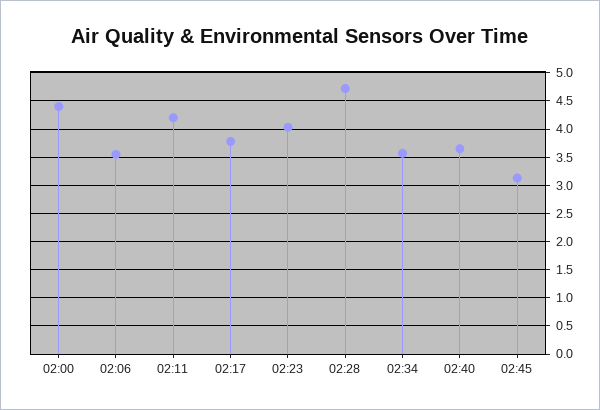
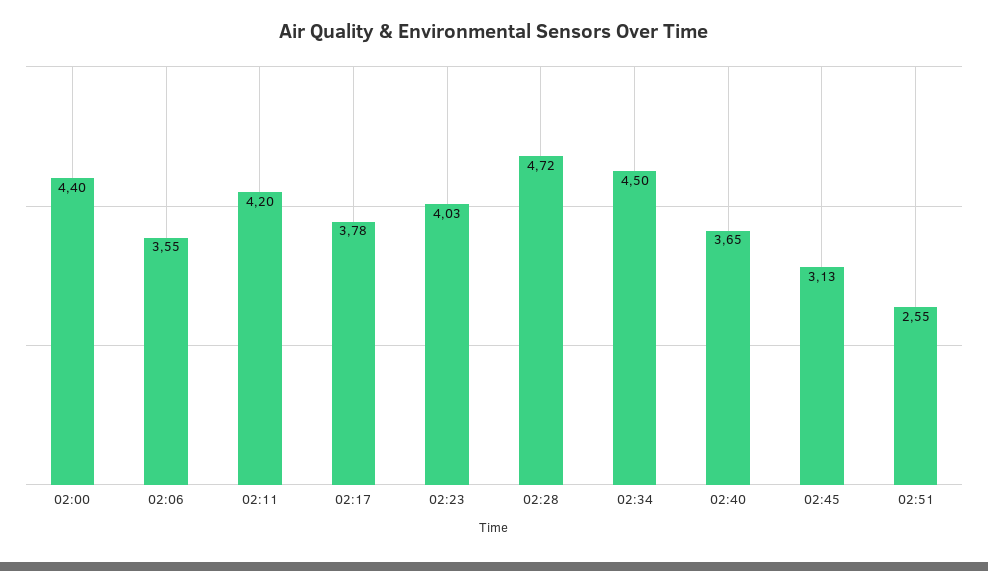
02:34: 3.5 -> 4.5
02:51: none -> 2.55

